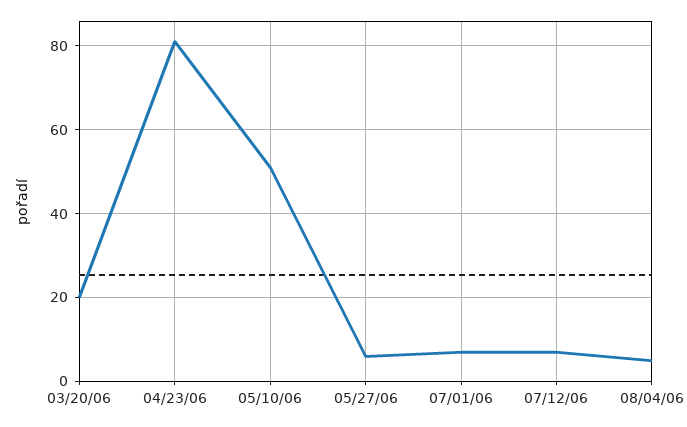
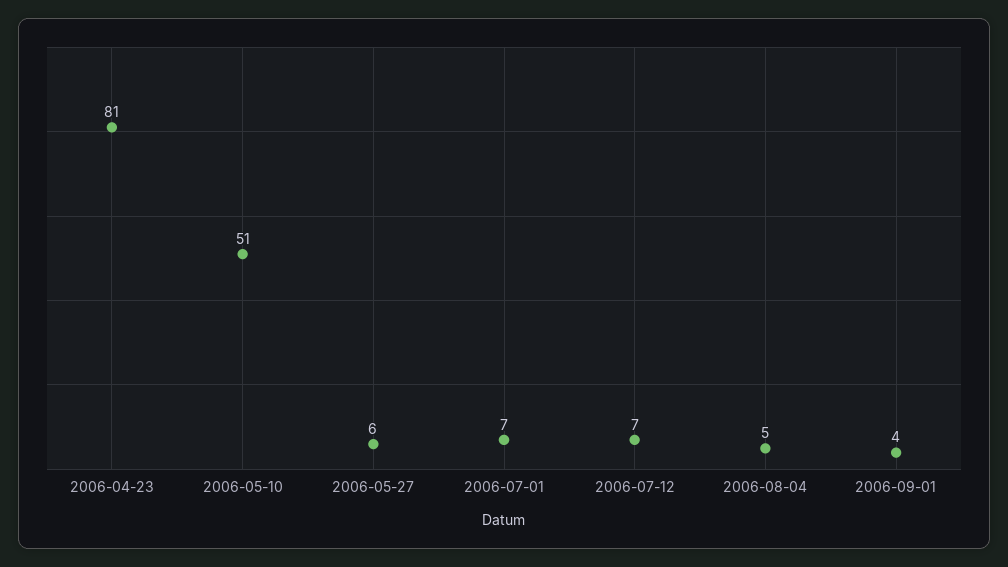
03/20/06: 20 -> none
2006-09-01: none -> 4

